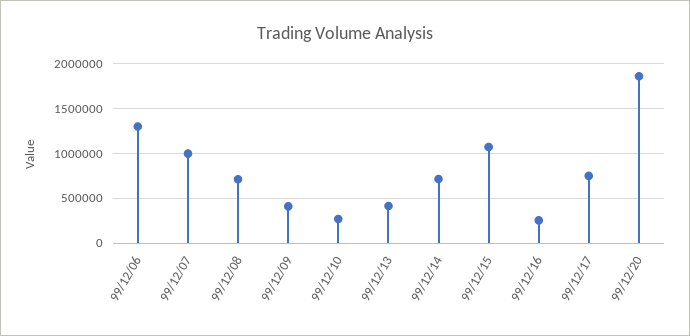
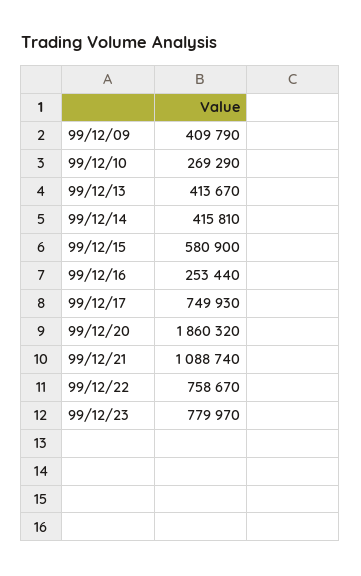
99/12/06: 1300000 -> none
99/12/07: 1000000 -> none
99/12/08: 700000 -> none
99/12/14: 700000 -> 415810
99/12/15: 1100000 -> 580900
99/12/21: none -> 1088740
99/12/22: none -> 758670
99/12/23: none -> 779970

